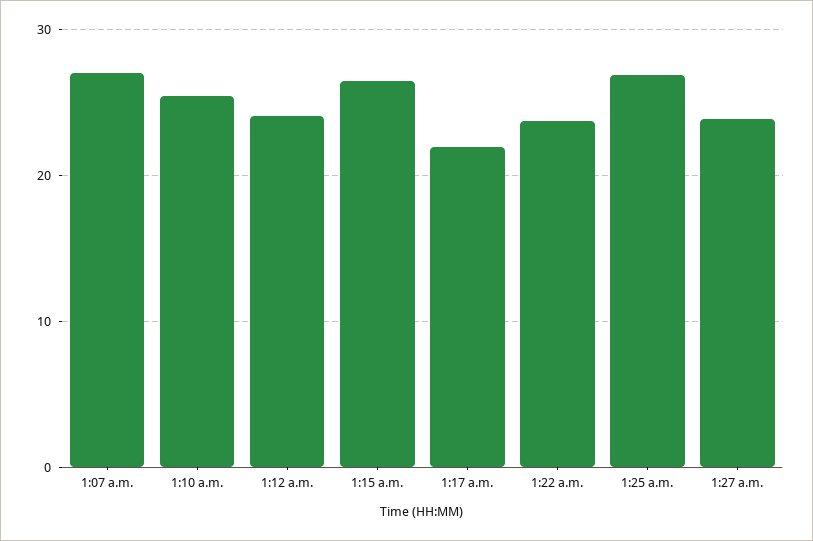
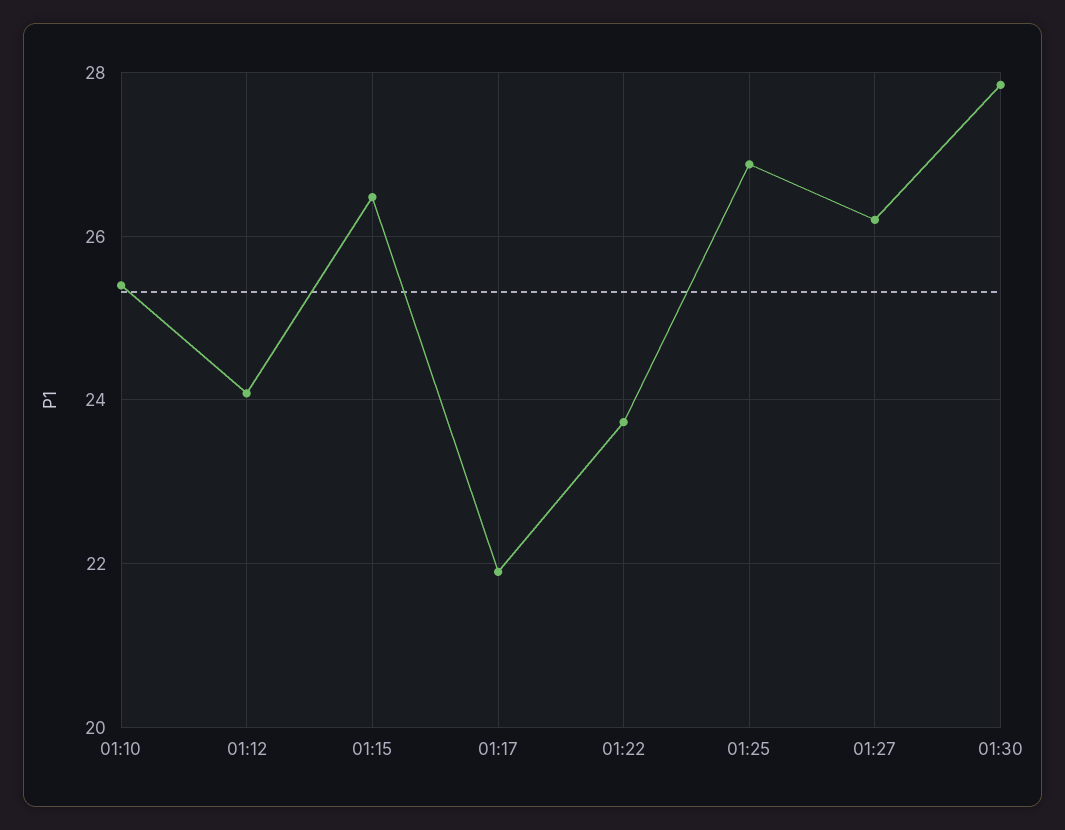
1:07 a.m.: 27 -> none
1:27 a.m.: 24 -> 26.2
01:30: none -> 27.8

